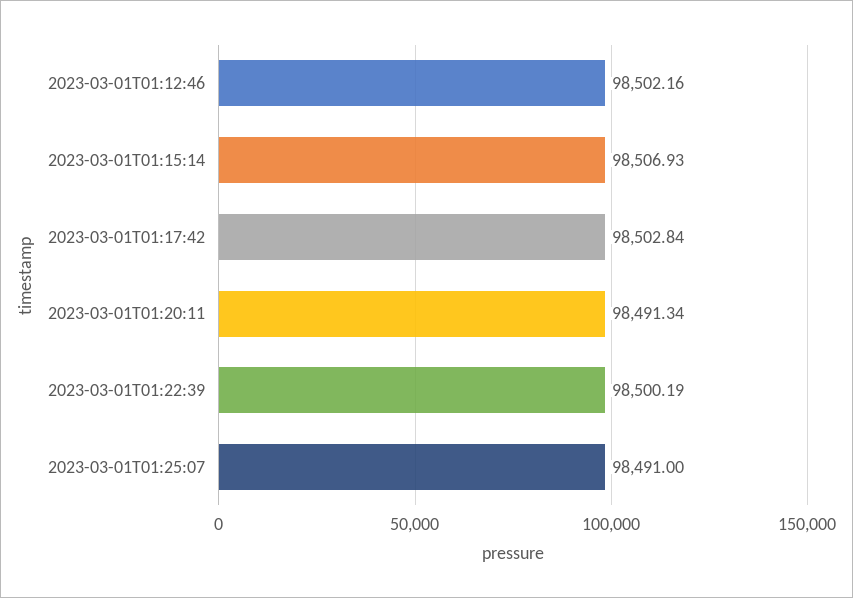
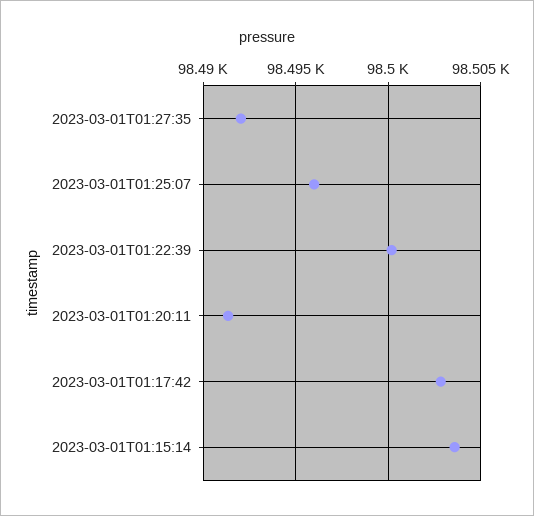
2023-03-01T01:12:46: 98502.16 -> none
2023-03-01T01:15:14: 98506.93 -> 98503.5
2023-03-01T01:25:07: 98491 -> 98496
2023-03-01T01:27:35: none -> 98492

